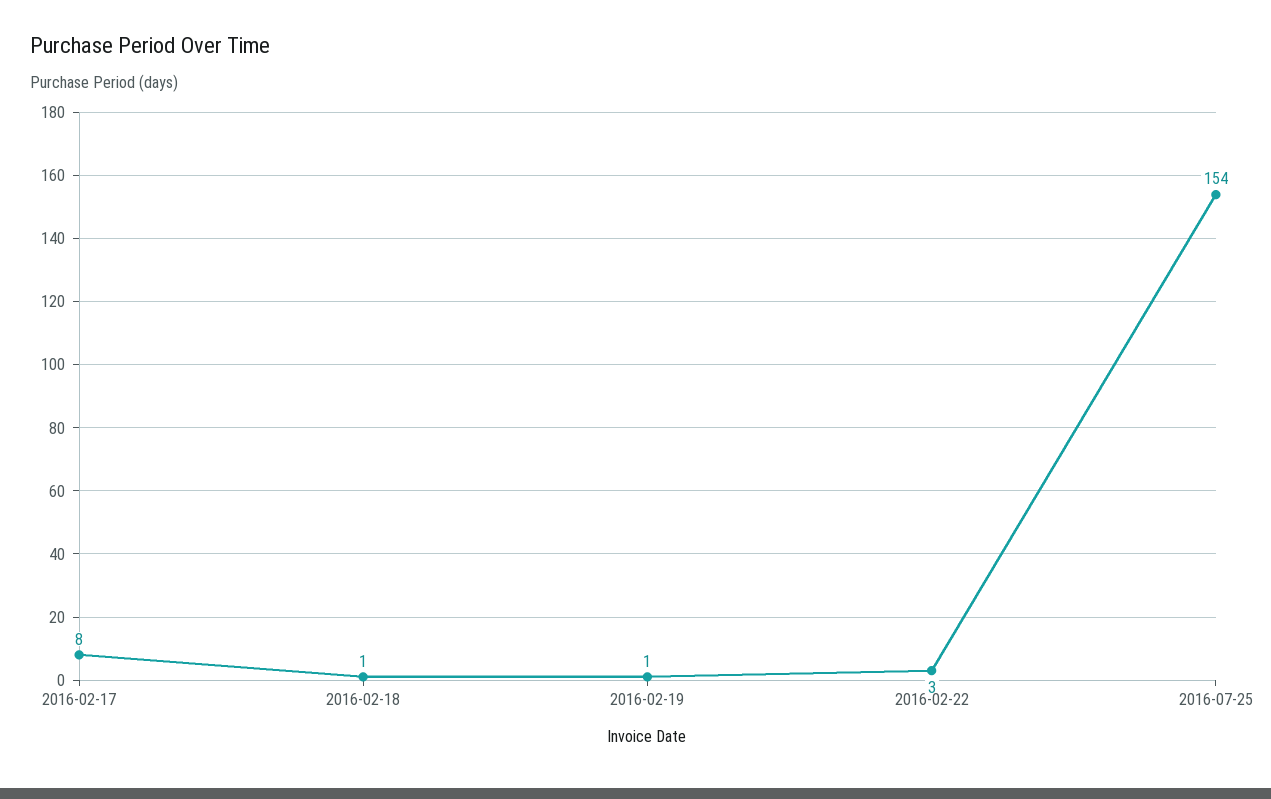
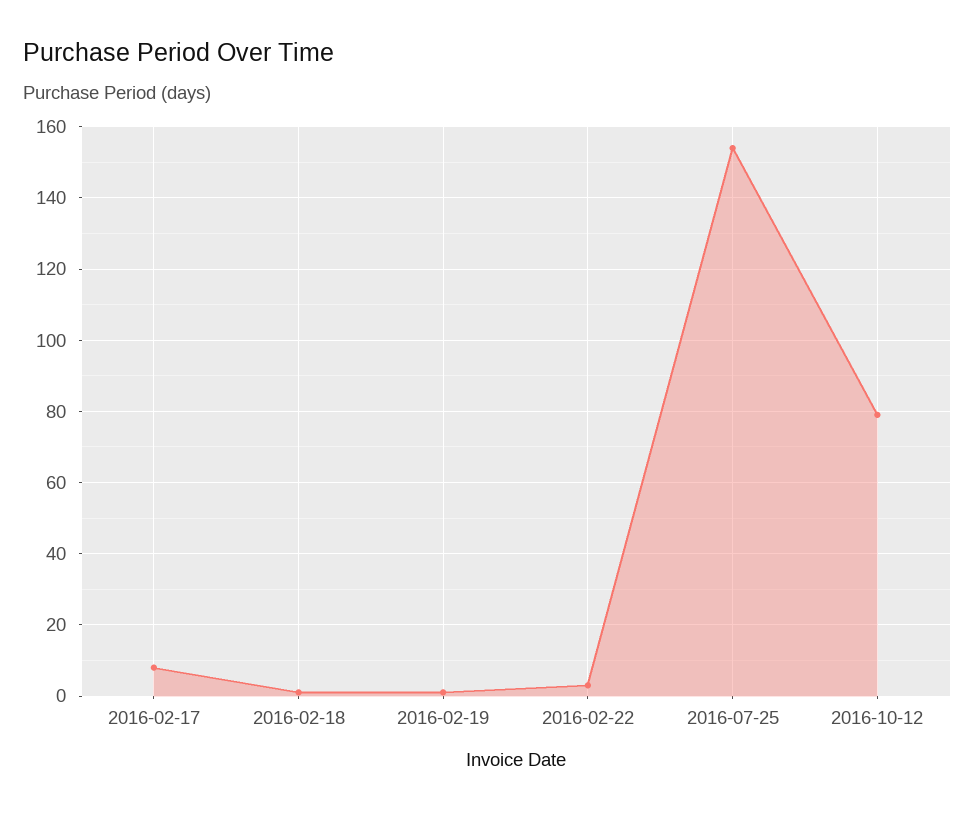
2016-10-12: none -> 80

